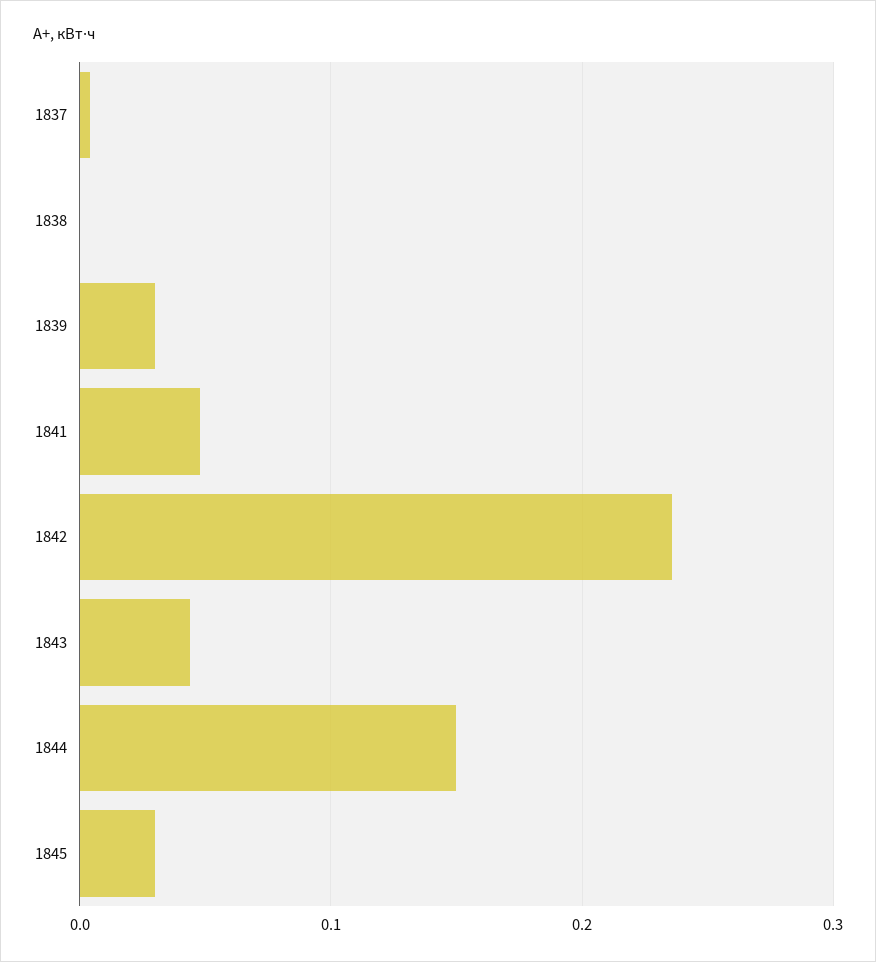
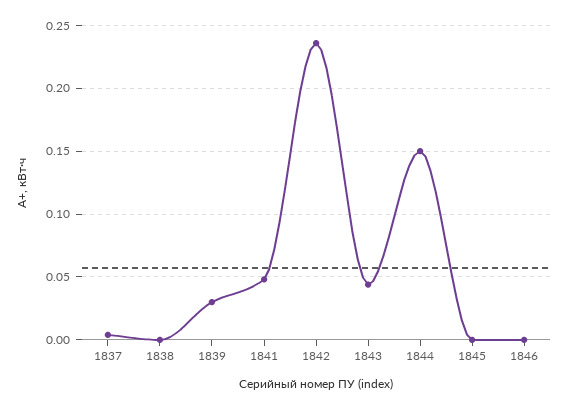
1845: 0.03 -> 0
1846: none -> 0

